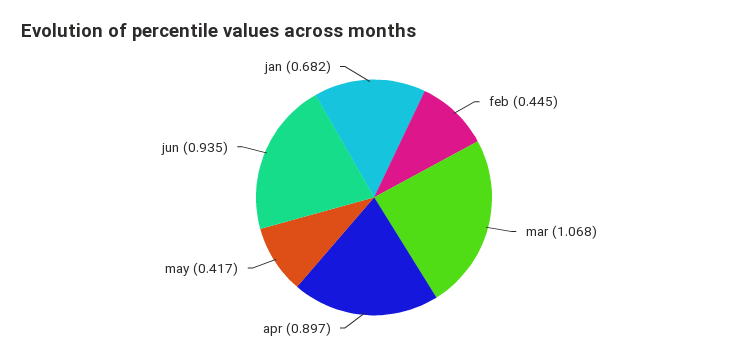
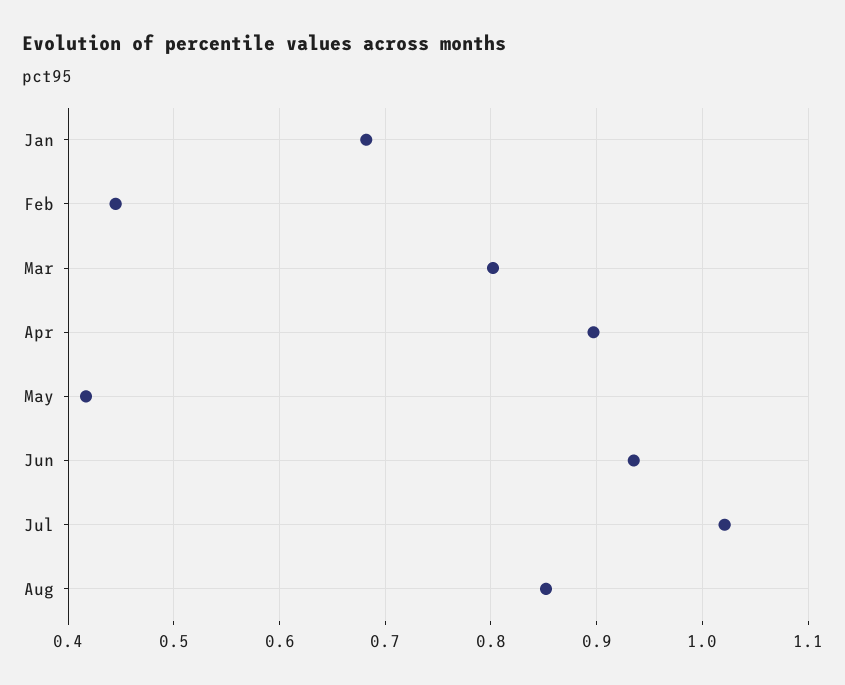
mar: 1.068 -> 0.8
Jul: none -> 1.02
Aug: none -> 0.85

